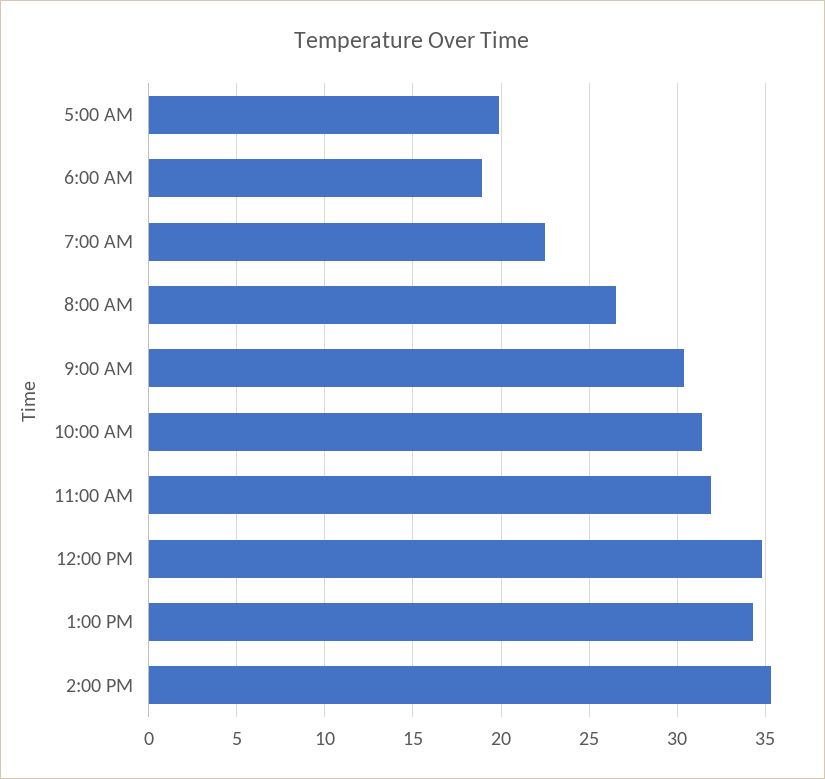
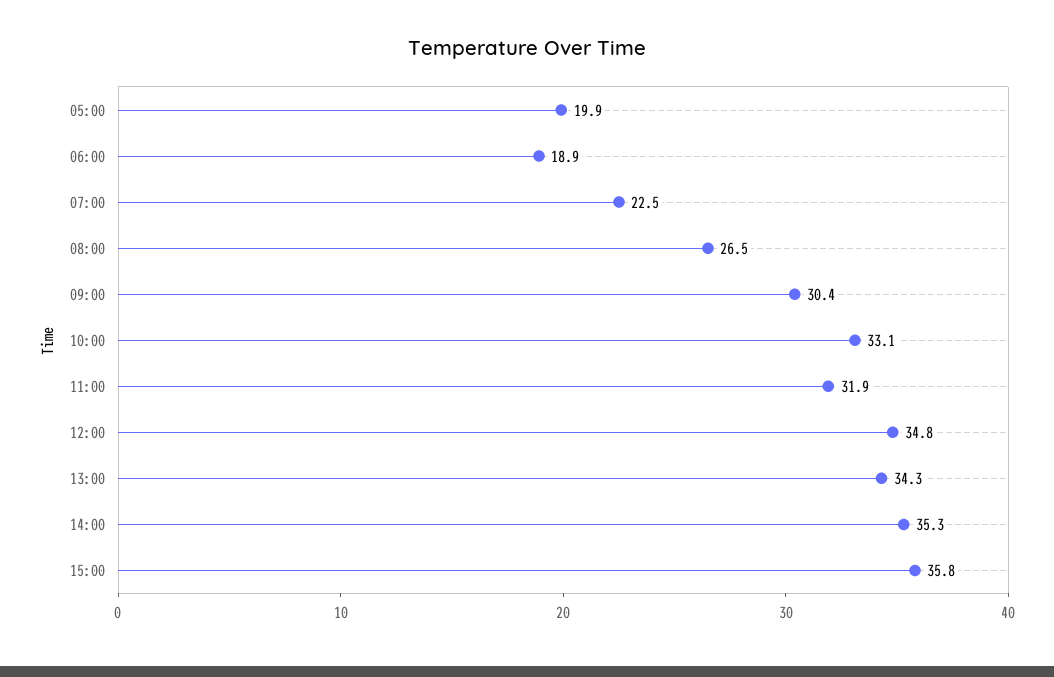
10:00 AM: 31.5 -> 33.1
15:00: none -> 35.8

